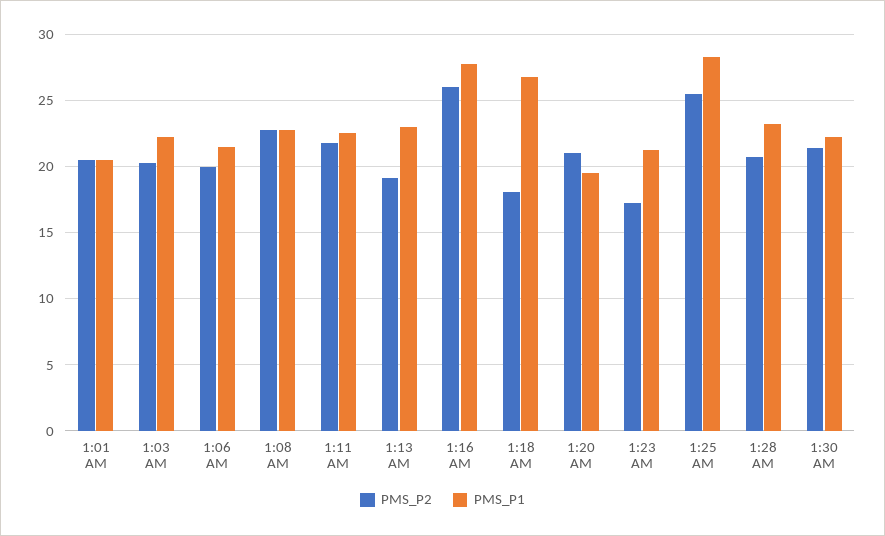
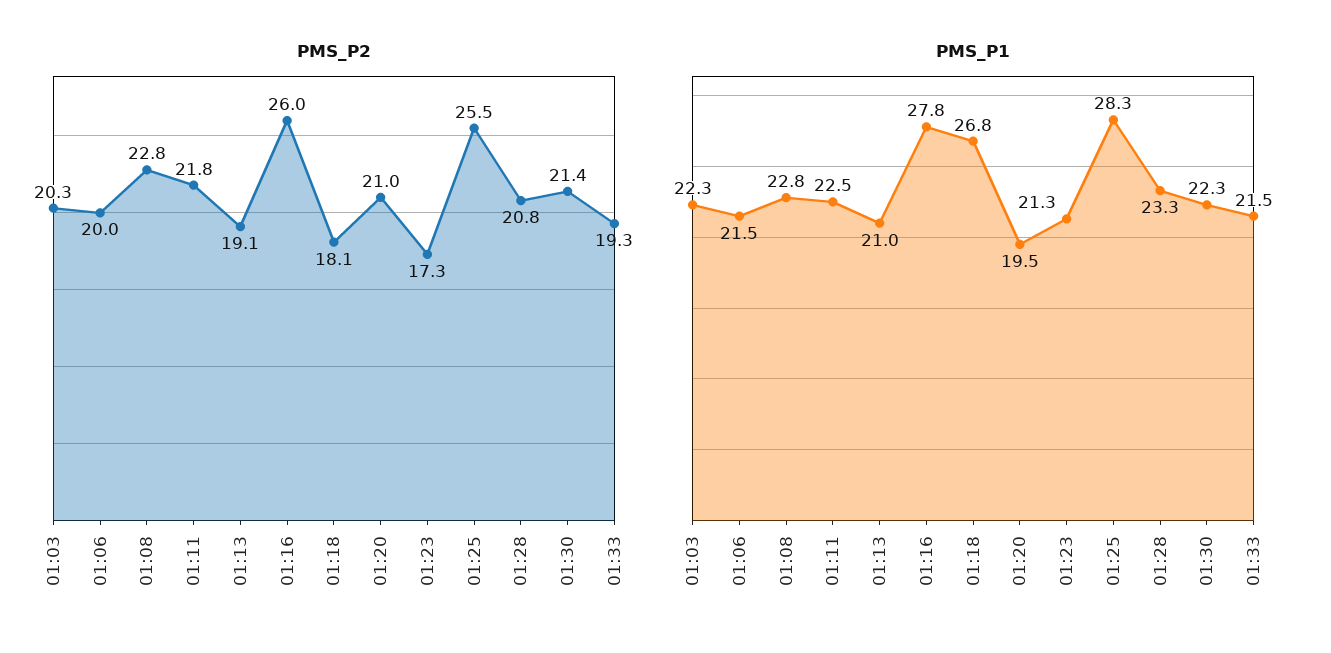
PMS_P2, 1:01 AM: 20.5 -> none
PMS_P1, 1:01 AM: 20.5 -> none
PMS_P1, 1:13 AM: 23 -> 21
PMS_P2, 01:33: none -> 19.3
PMS_P1, 01:33: none -> 21.5

